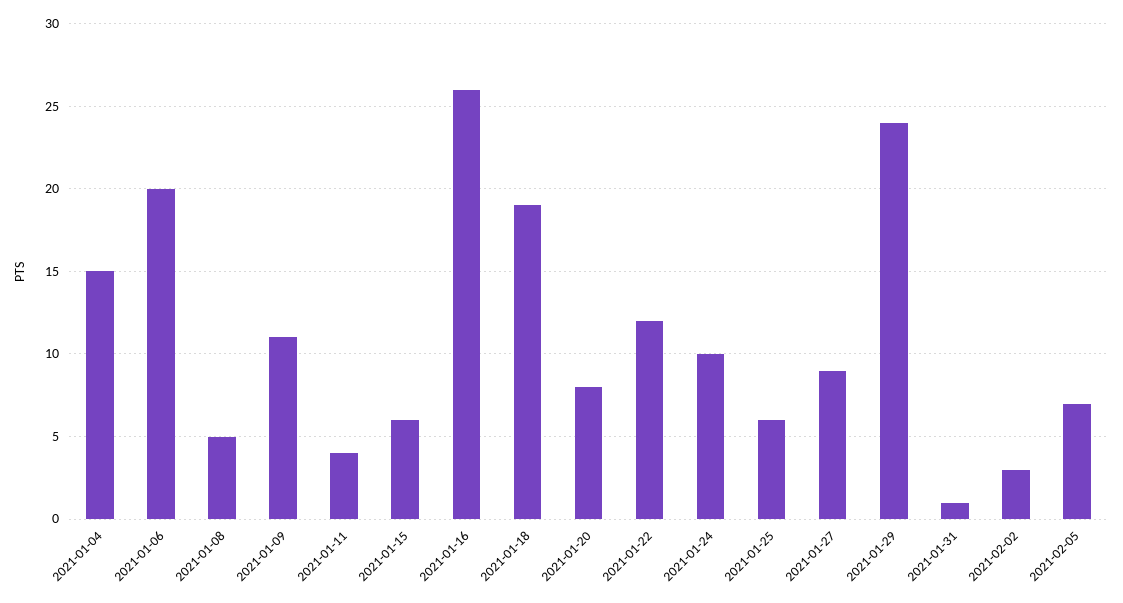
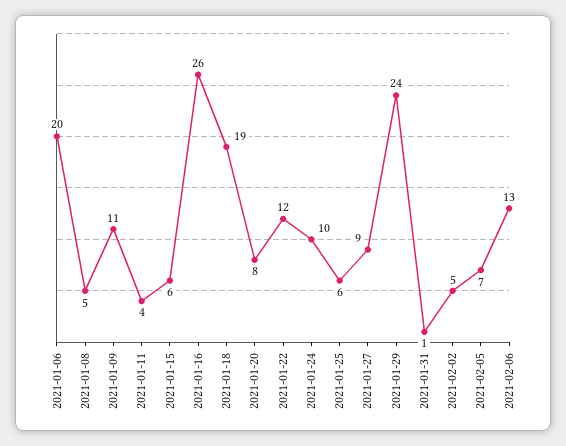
2021-01-04: 15 -> none
2021-02-02: 3 -> 5
2021-02-06: none -> 13

